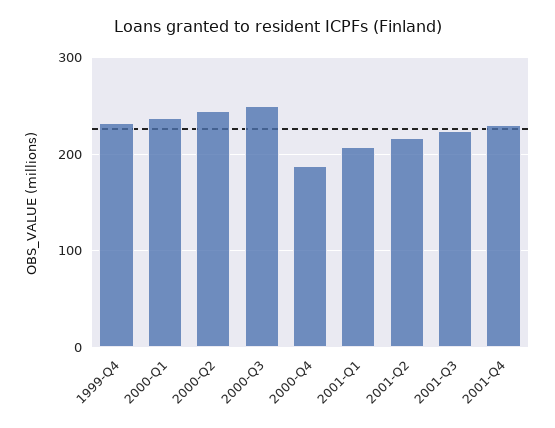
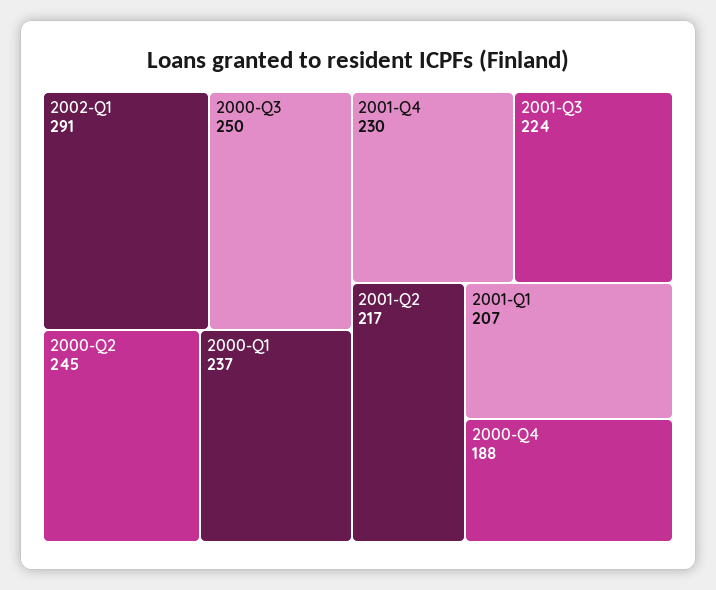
1999-Q4: 230 -> none
2002-Q1: none -> 291

